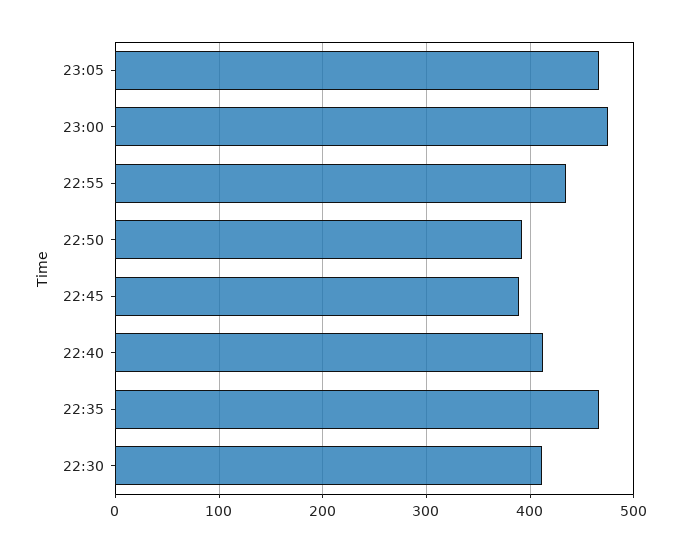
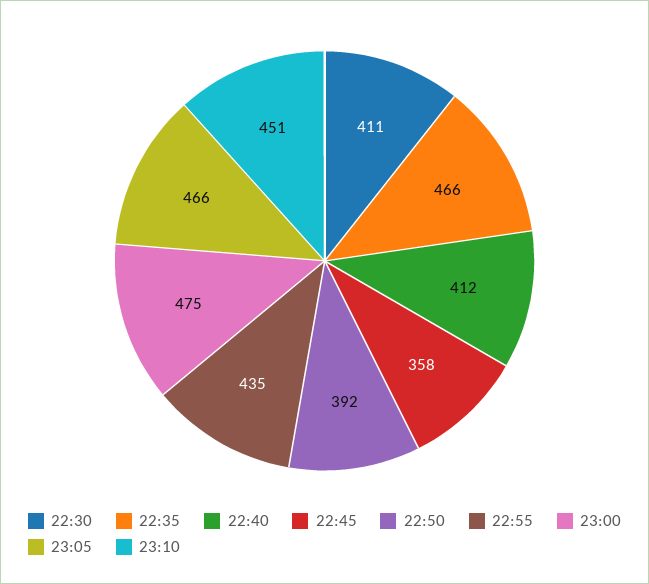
22:45: 390 -> 358
23:10: none -> 451

